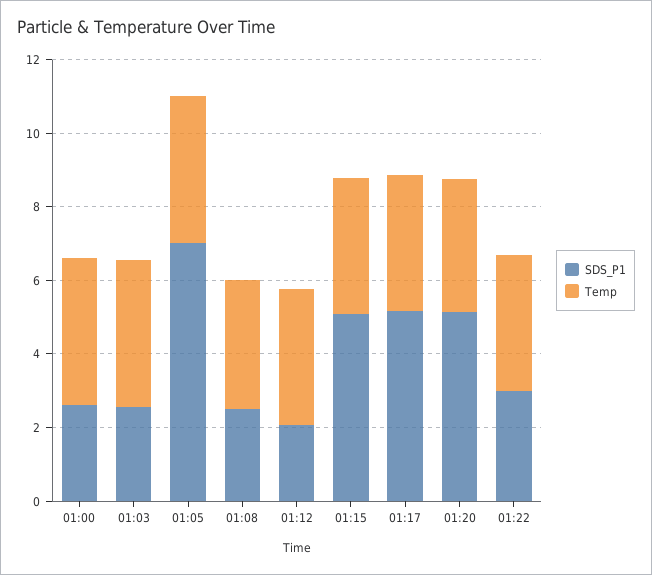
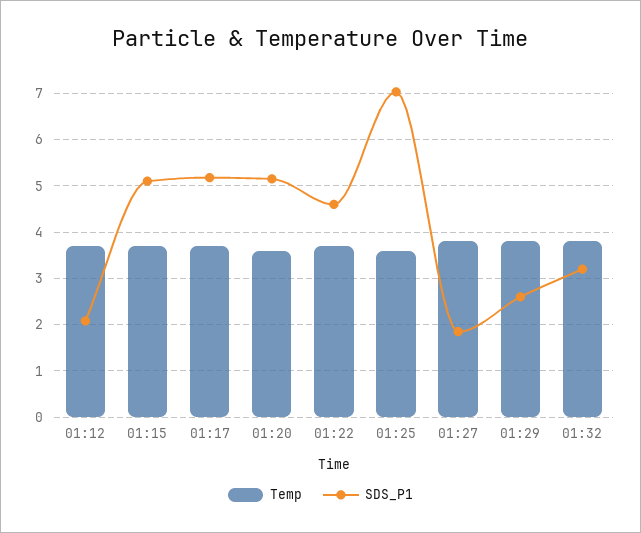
SDS_P1, 01:00: 2.5 -> none
Temp, 01:00: 4 -> none
SDS_P1, 01:03: 2.5 -> none
Temp, 01:03: 4 -> none
SDS_P1, 01:05: 7 -> none
Temp, 01:05: 4 -> none
SDS_P1, 01:08: 2.5 -> none
Temp, 01:08: 3.5 -> none
SDS_P1, 01:22: 3 -> 4.6
Temp, 01:25: none -> 3.6
SDS_P1, 01:25: none -> 7
Temp, 01:27: none -> 3.8
SDS_P1, 01:27: none -> 1.8
Temp, 01:29: none -> 3.8
SDS_P1, 01:29: none -> 2.6
Temp, 01:32: none -> 3.8
SDS_P1, 01:32: none -> 3.2

